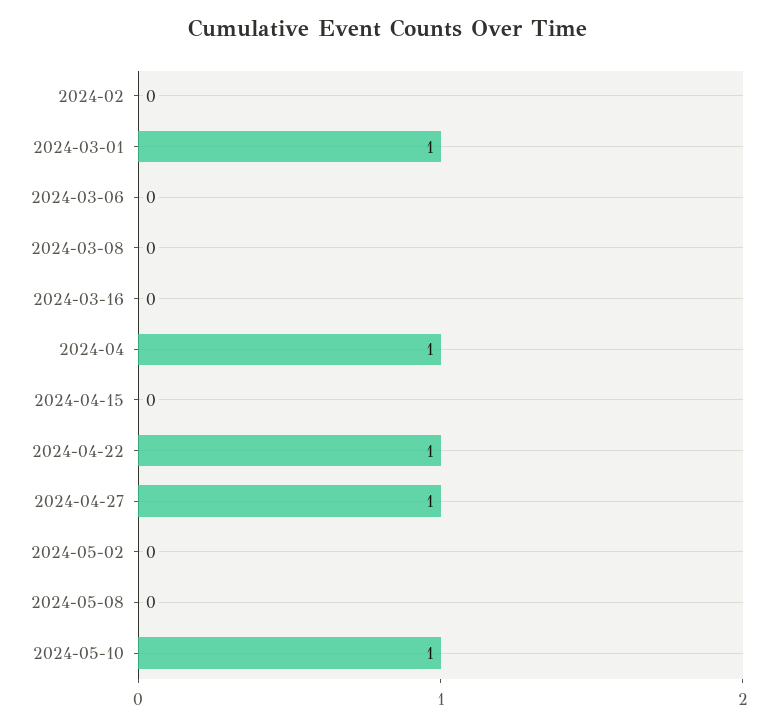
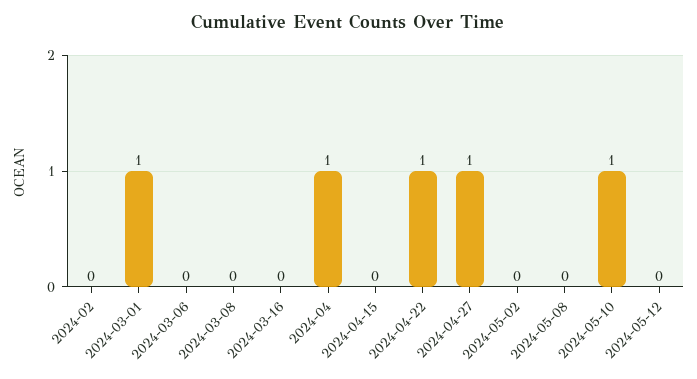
2024-05-12: none -> 0

